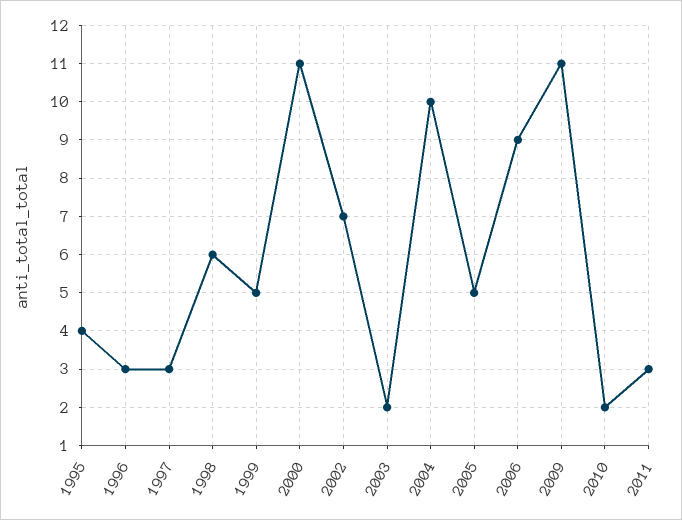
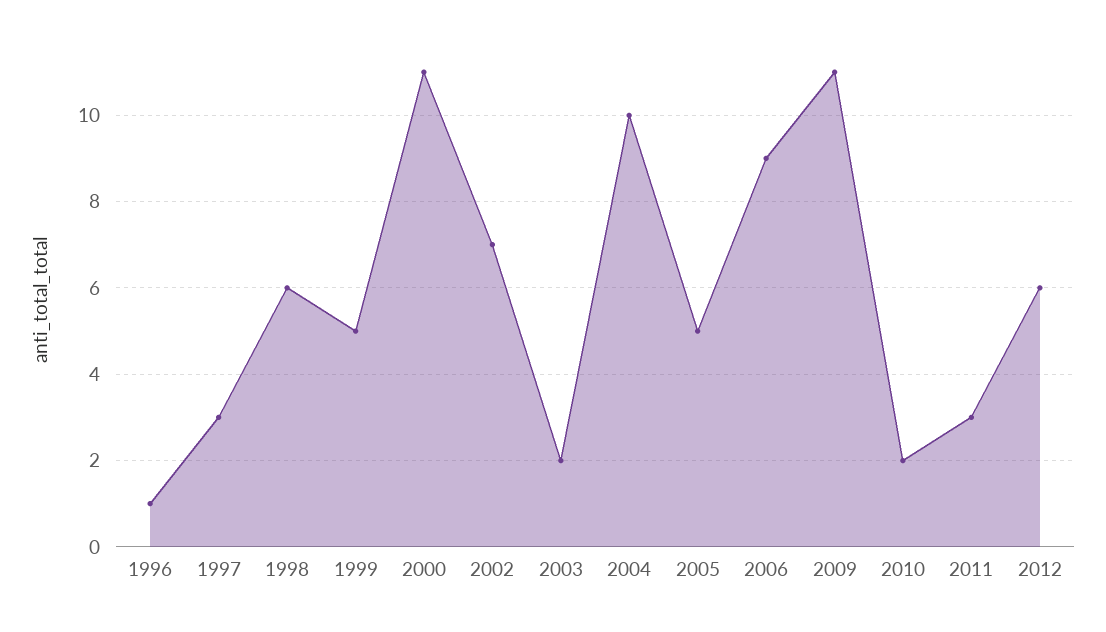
1995: 4 -> none
1996: 3 -> 1
2012: none -> 6

